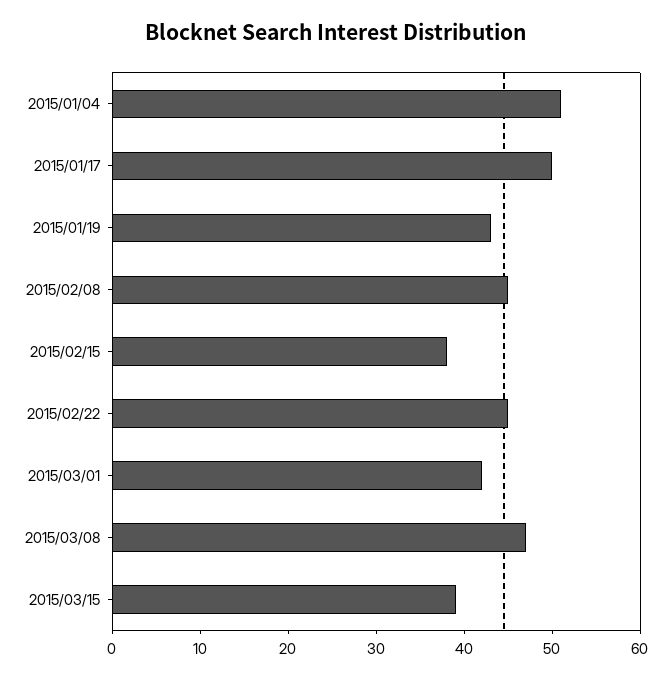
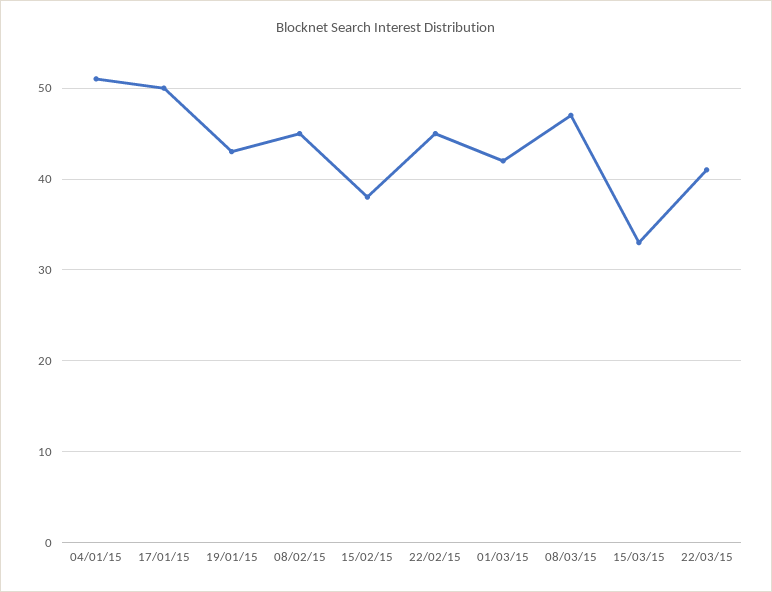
2015/03/15: 39 -> 33
22/03/15: none -> 41

